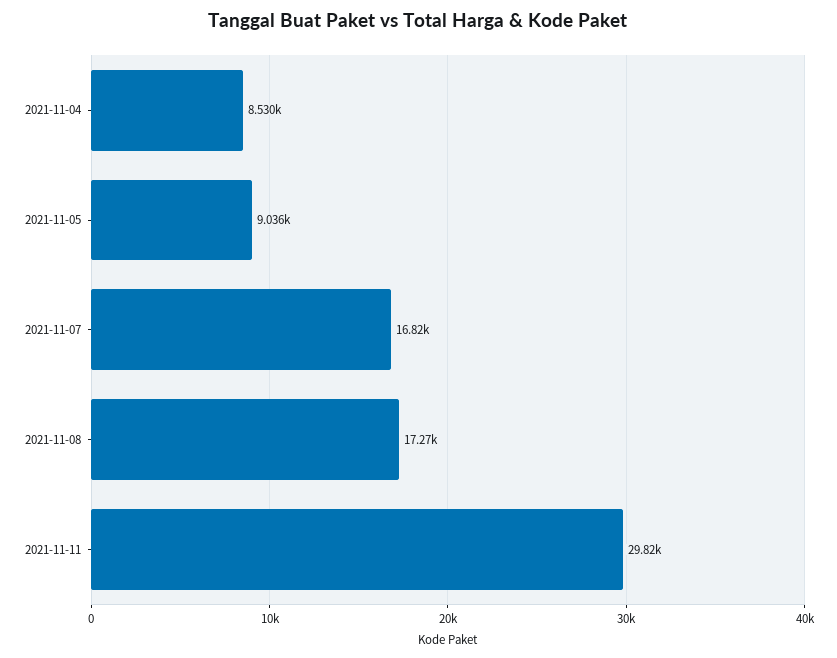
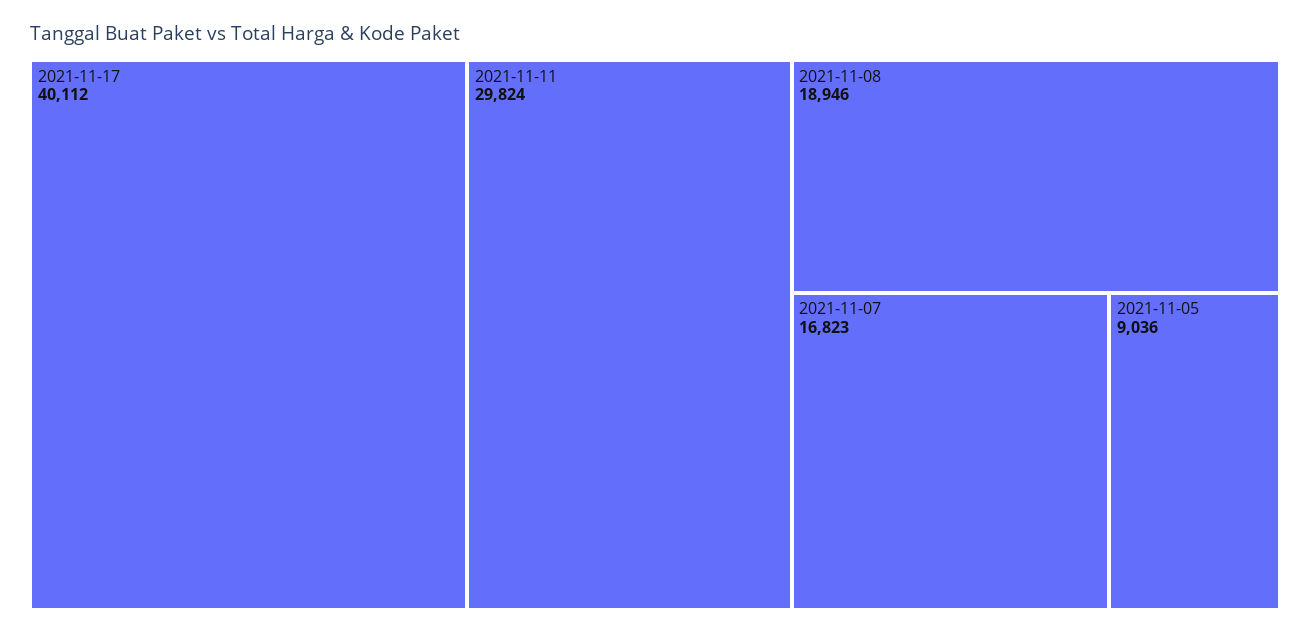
2021-11-04: 8530 -> none
2021-11-08: 17270 -> 18946
2021-11-17: none -> 40112

